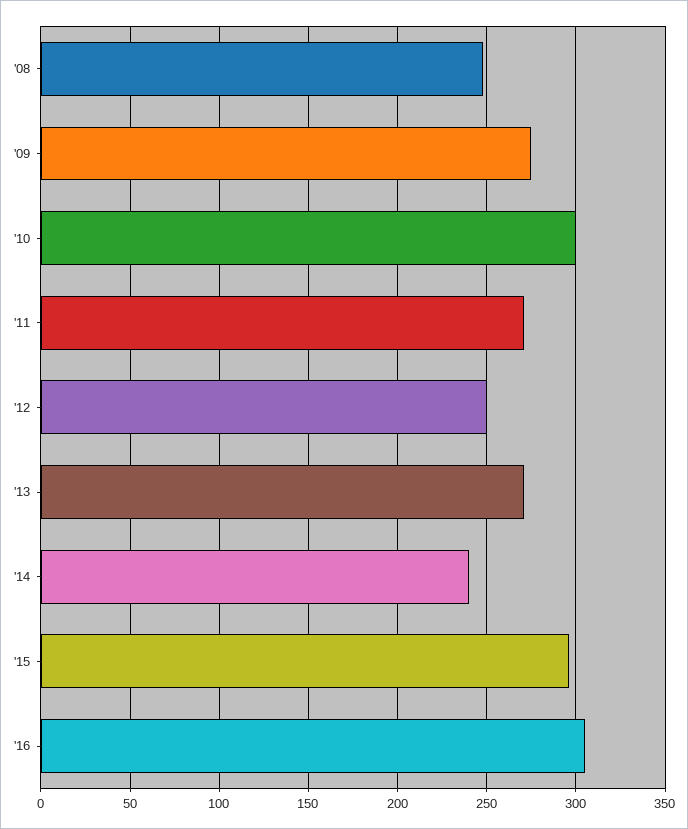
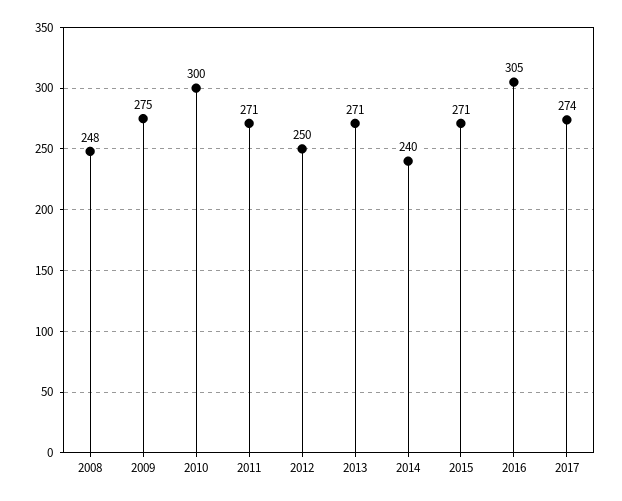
'15: 295 -> 271
2017: none -> 274

